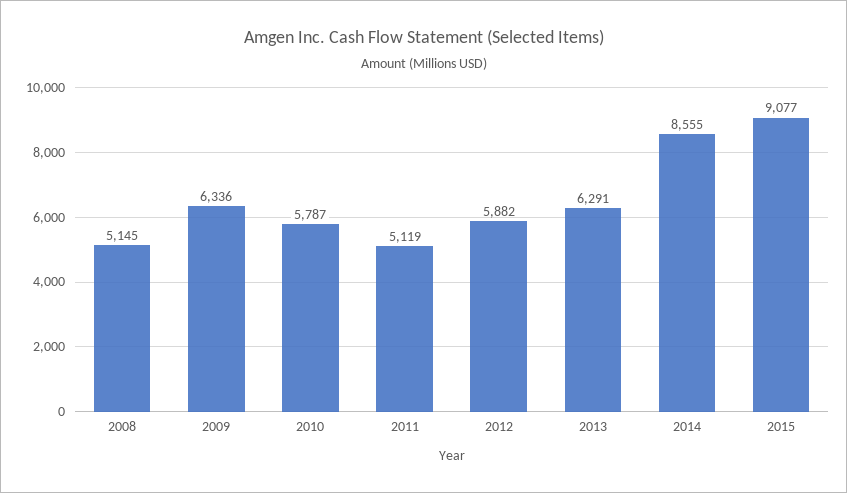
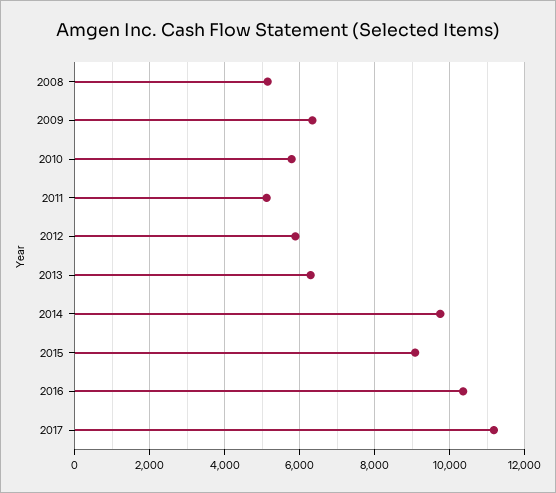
2014: 8555 -> 9800
2016: none -> 10400
2017: none -> 11200

